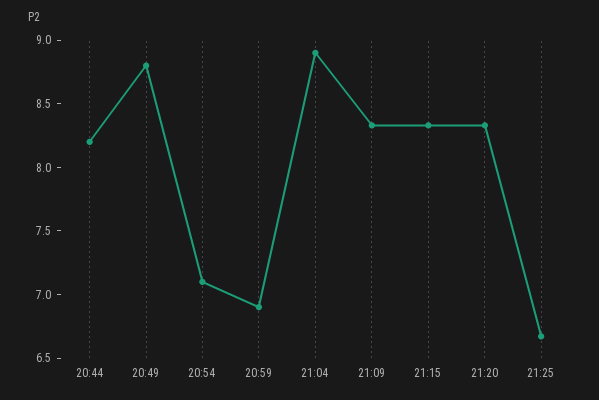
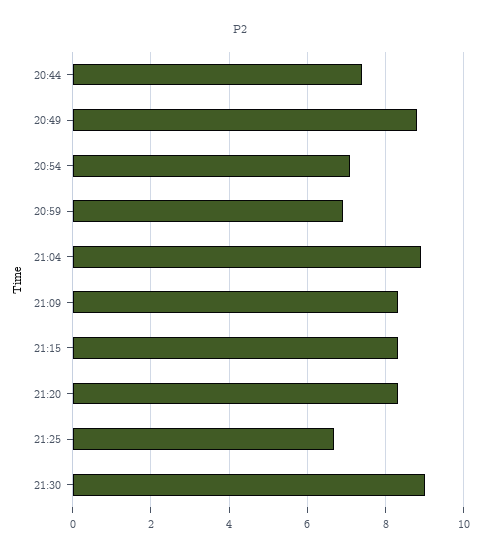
20:44: 8.2 -> 7.4
21:30: none -> 9

